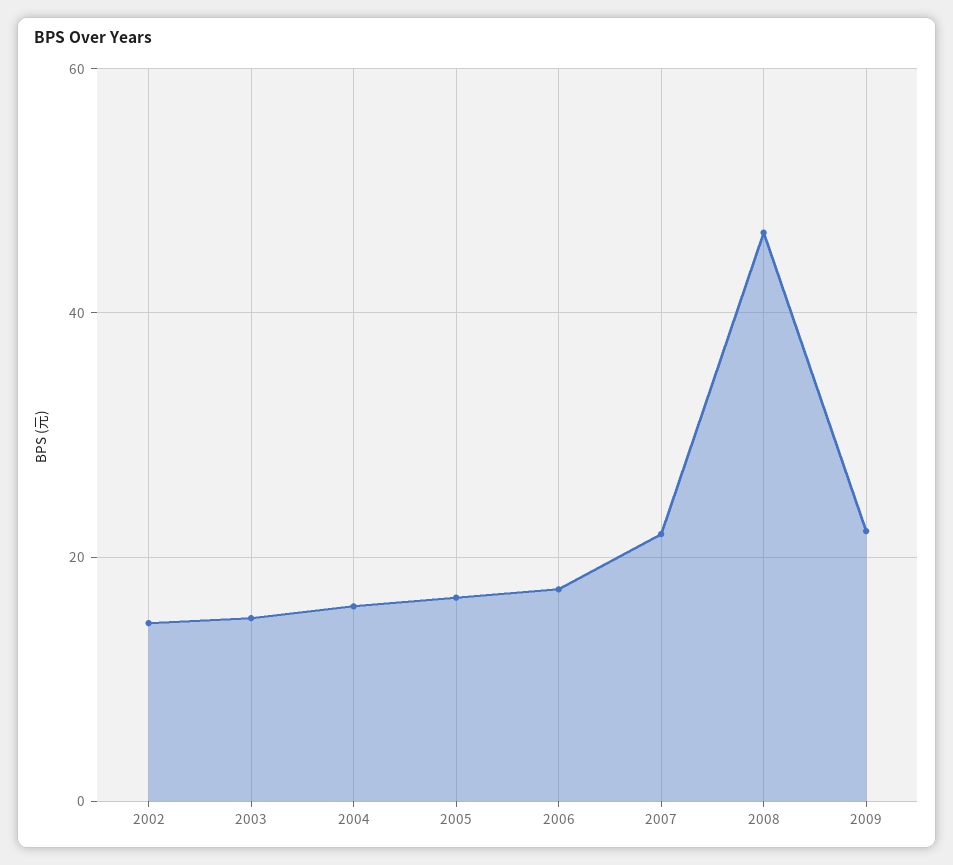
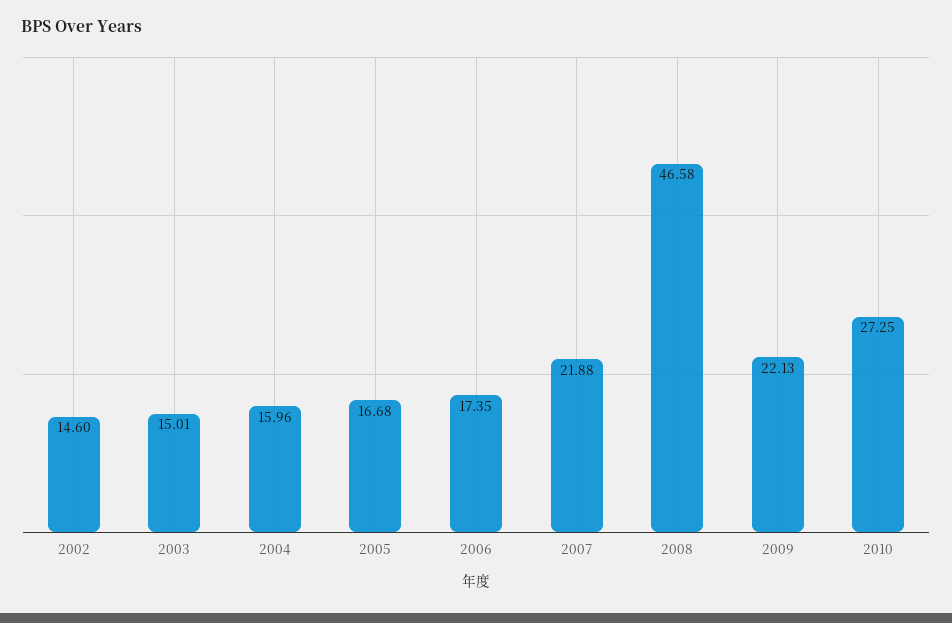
2010: none -> 27.25

